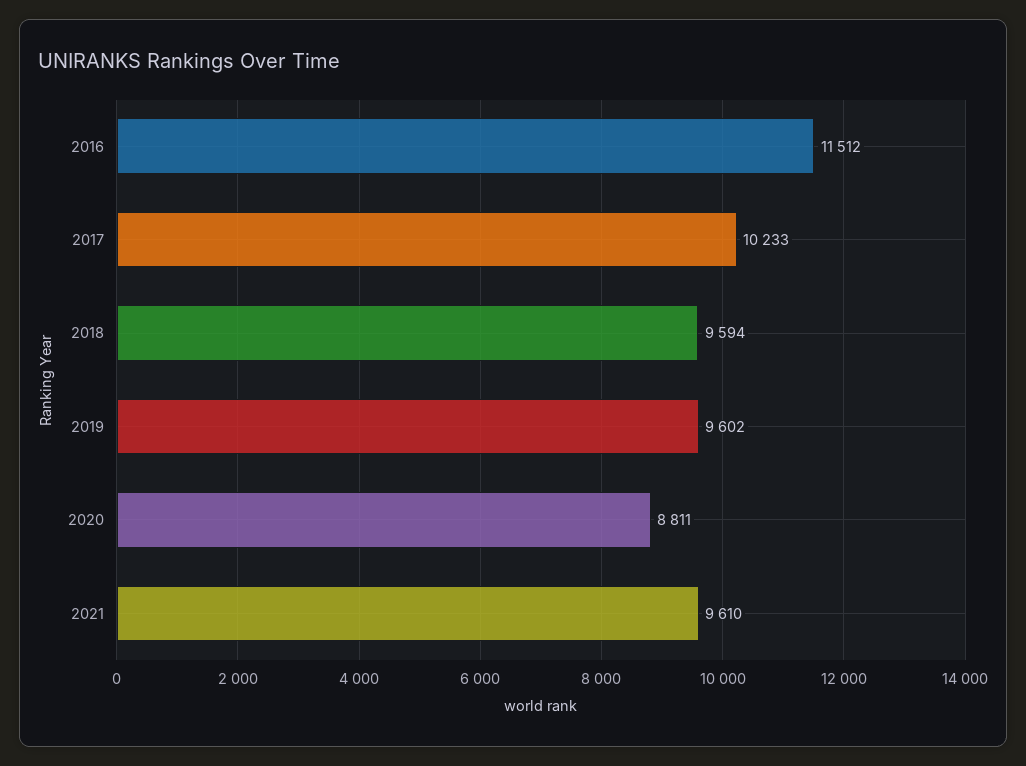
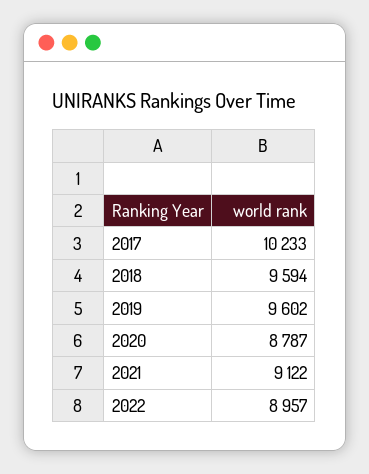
2016: 11512 -> none
2020: 8811 -> 8787
2021: 9610 -> 9122
2022: none -> 8957

